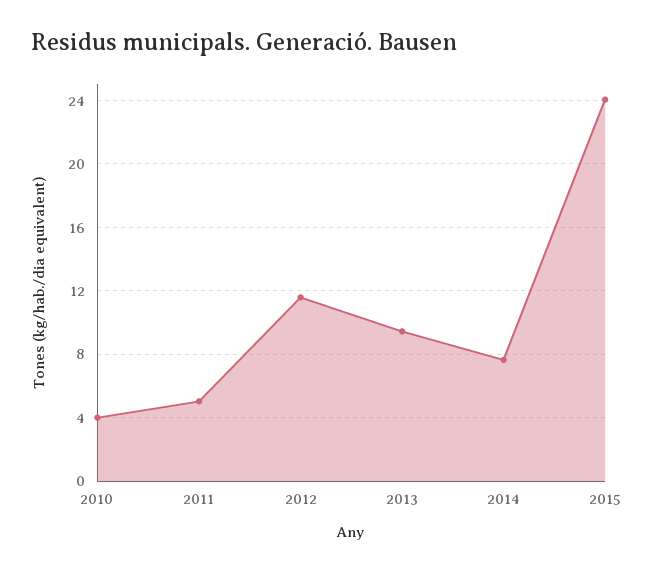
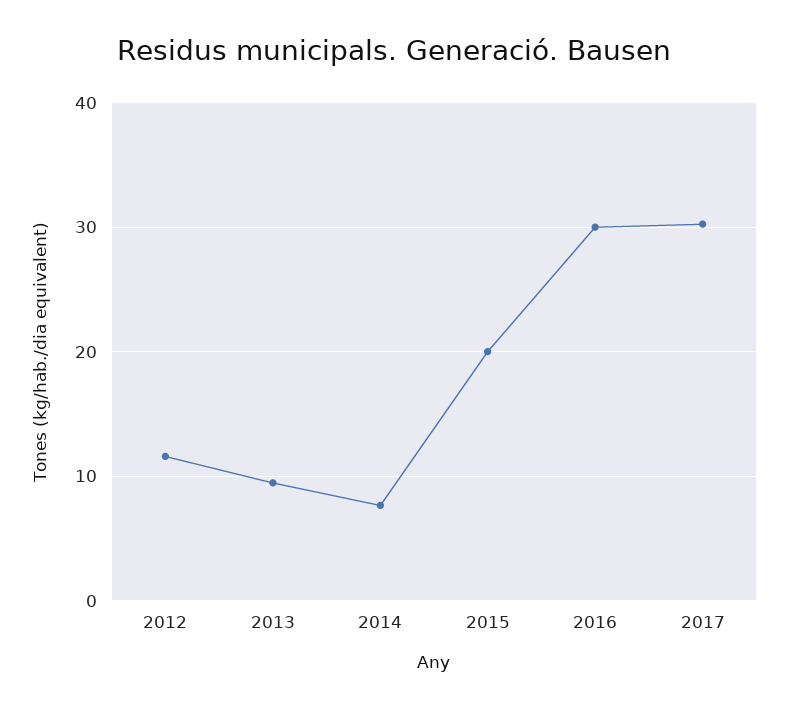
2010: 4 -> none
2011: 5 -> none
2015: 24 -> 20
2016: none -> 30
2017: none -> 30

